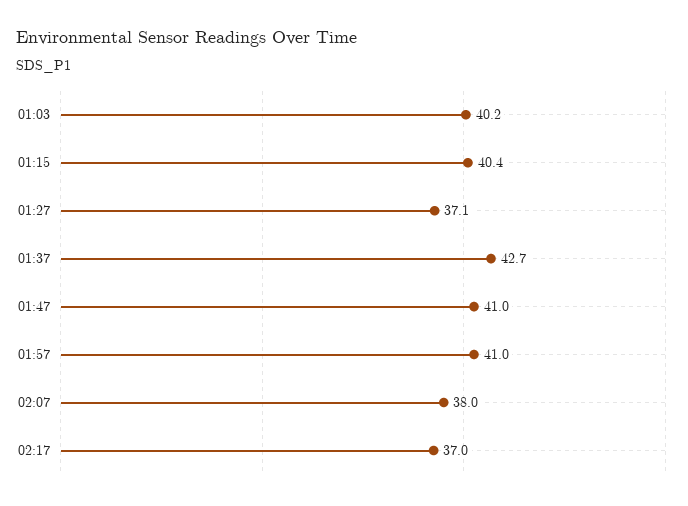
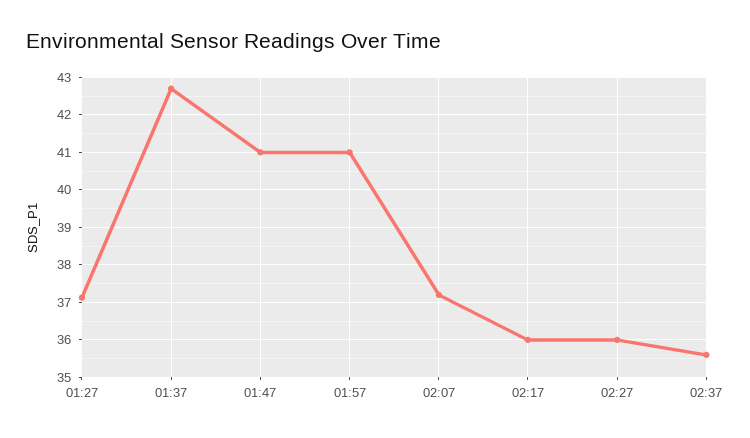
01:03: 40.2 -> none
01:15: 40.4 -> none
02:07: 38 -> 37.2
02:17: 37 -> 36
02:27: none -> 36
02:37: none -> 35.6

